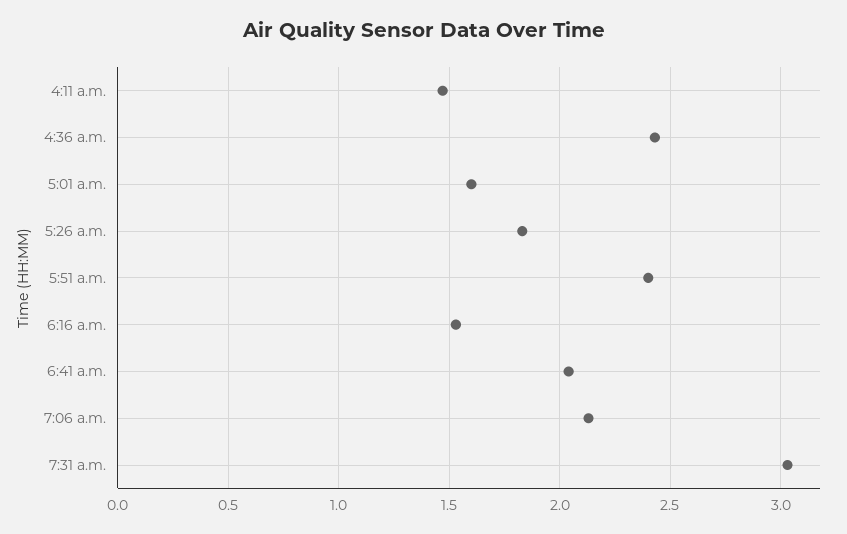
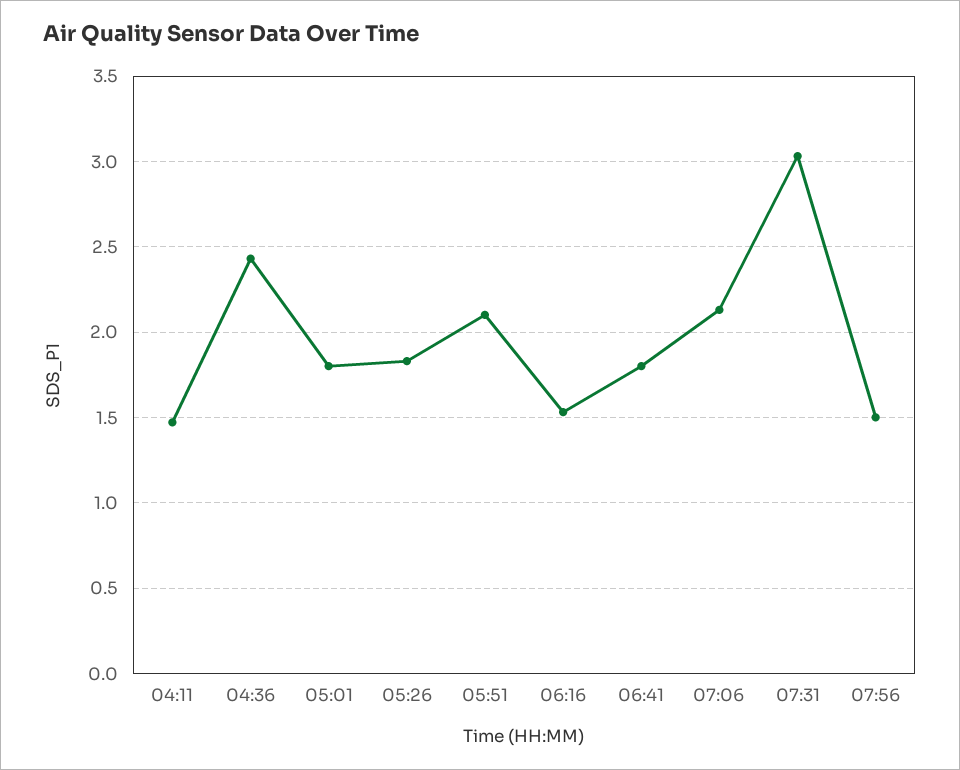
5:01 a.m.: 1.6 -> 1.8
5:51 a.m.: 2.4 -> 2.1
6:41 a.m.: 2.05 -> 1.8
07:56: none -> 1.5

